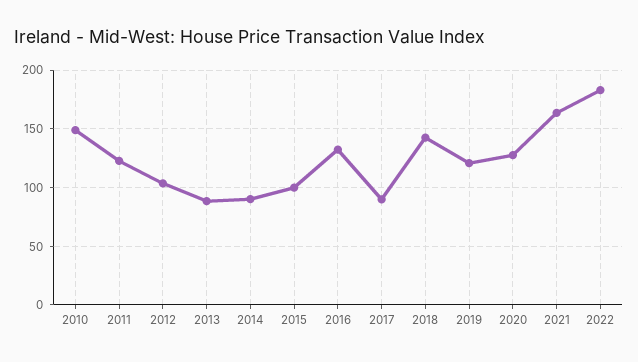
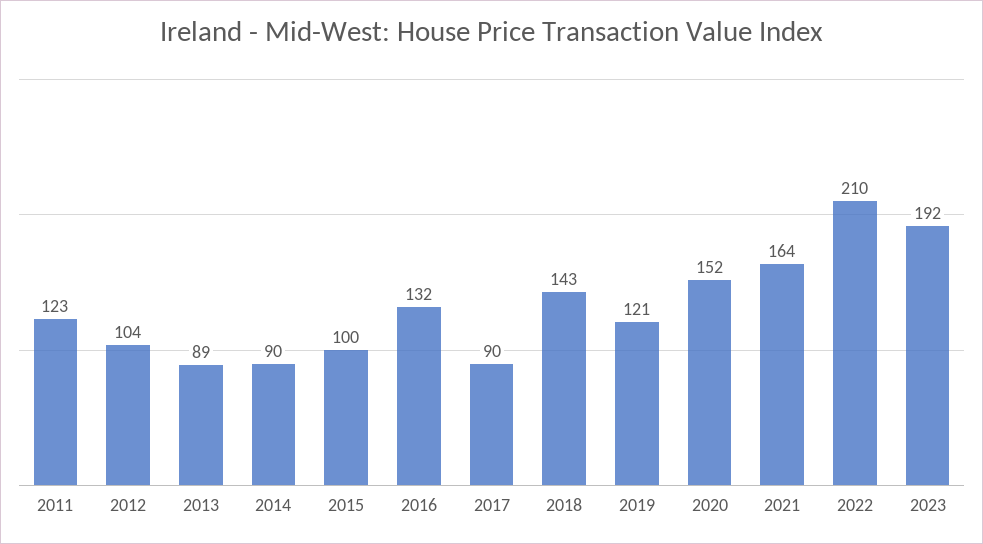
2010: 150 -> none
2020: 130 -> 152
2022: 180 -> 210
2023: none -> 192

